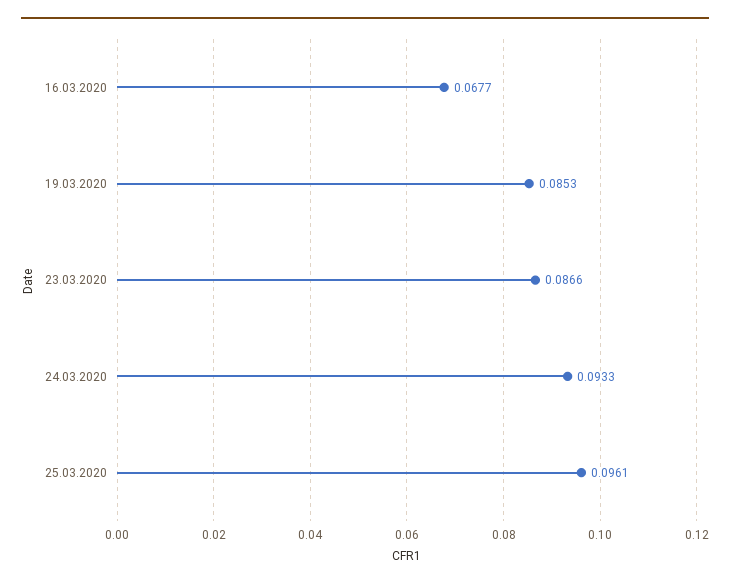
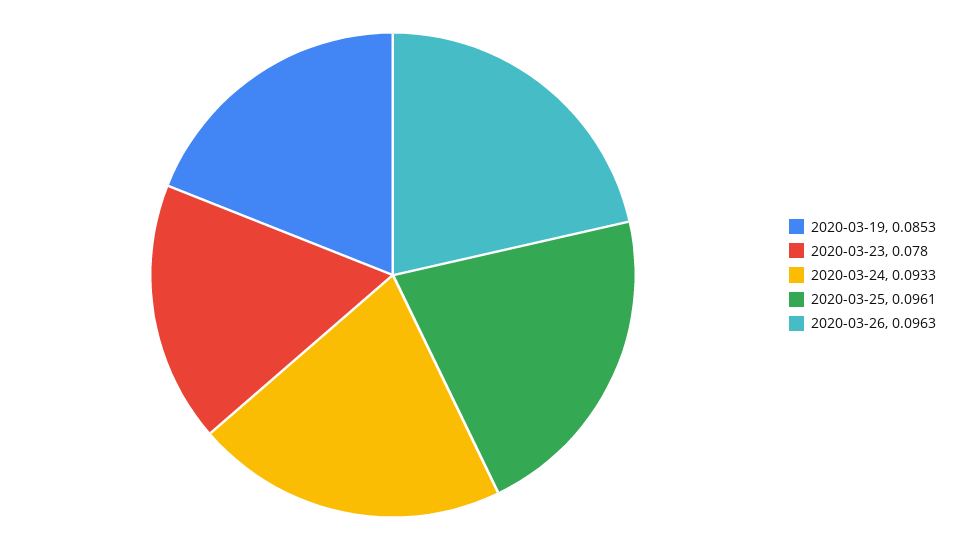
16.03.2020: 0.0677 -> none
23.03.2020: 0.0866 -> 0.078
2020-03-26: none -> 0.0963

